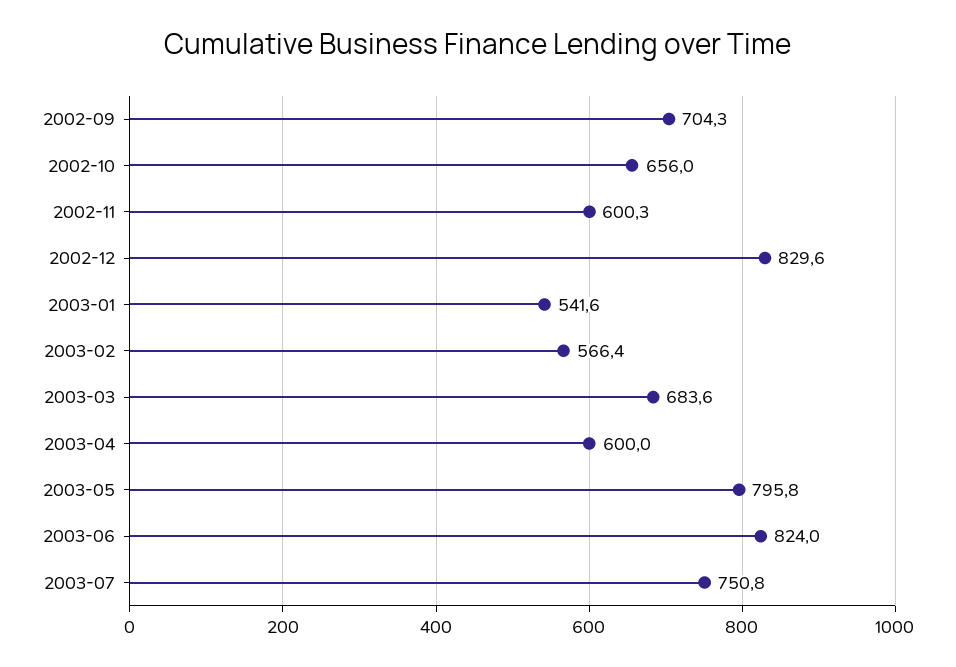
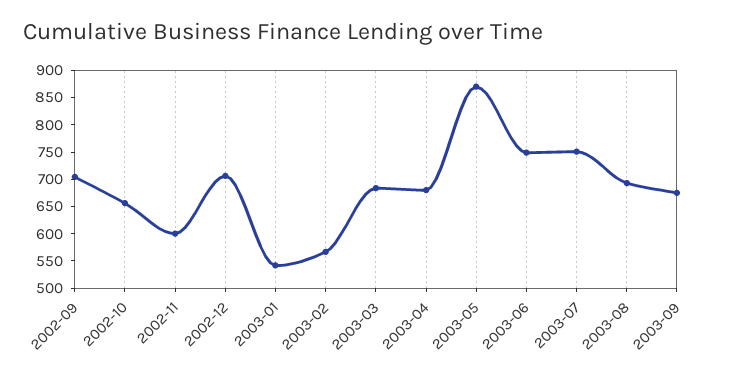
2002-12: 829.6 -> 700
2003-04: 600 -> 675
2003-05: 795.8 -> 875
2003-06: 824 -> 750
2003-08: none -> 700
2003-09: none -> 675

